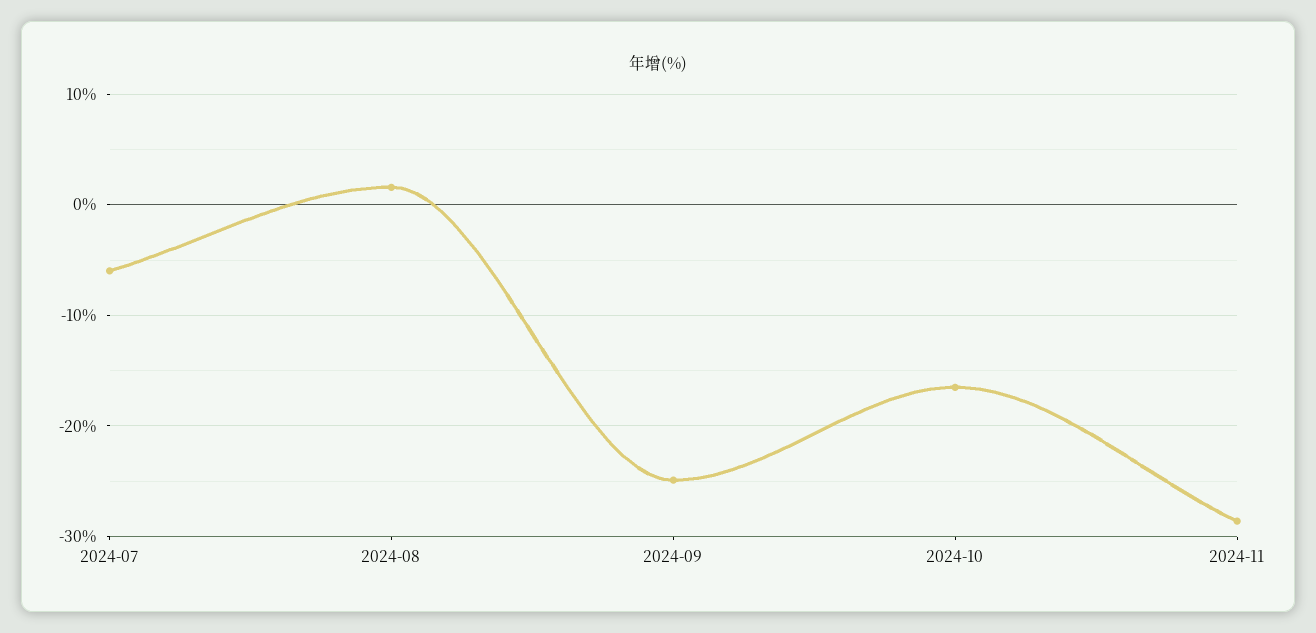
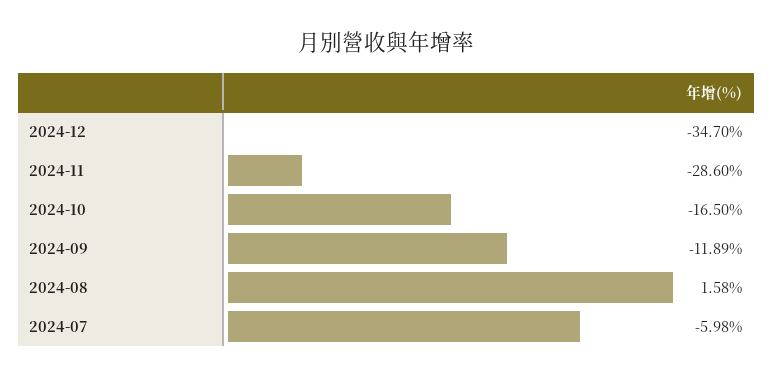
2024-09: -25 -> -11.89
2024-12: none -> -34.7

